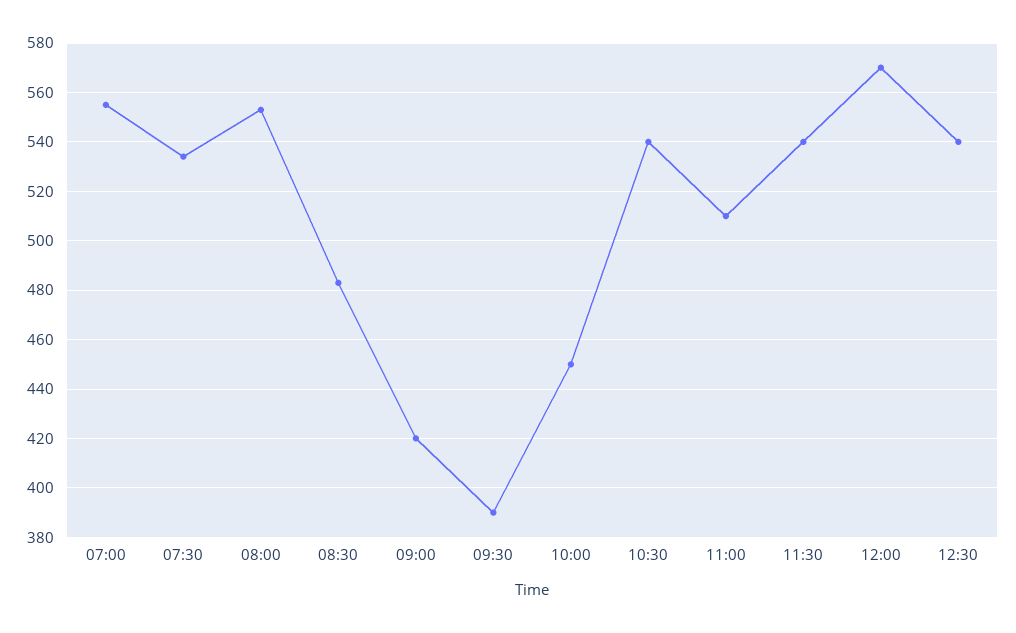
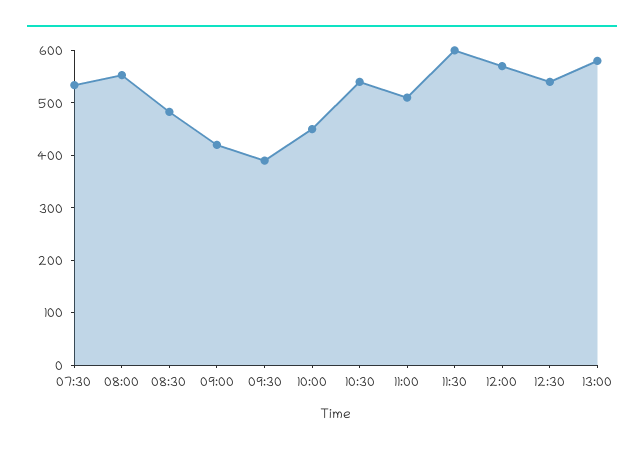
07:00: 555 -> none
11:30: 540 -> 600
13:00: none -> 580

